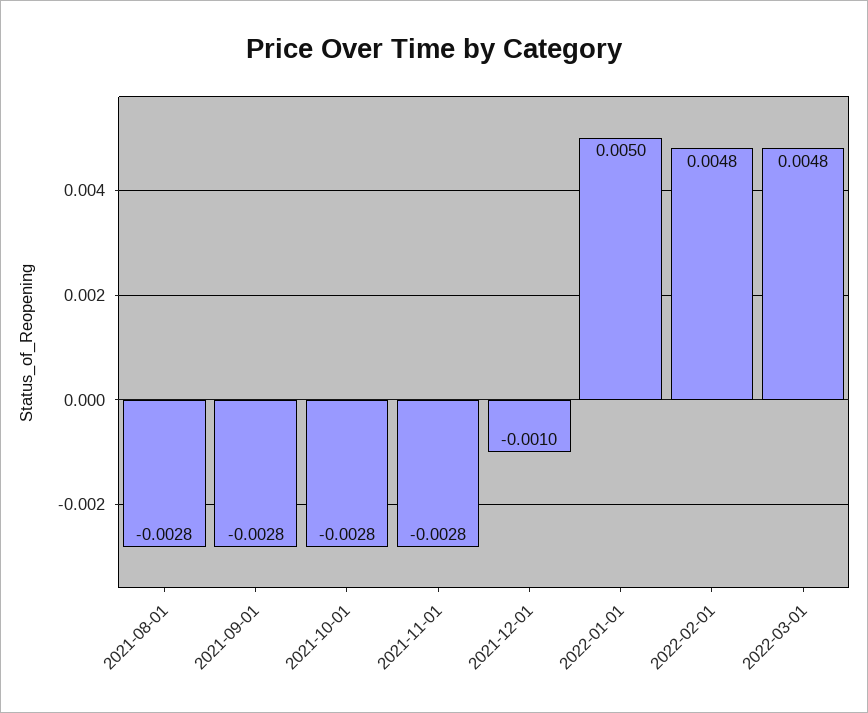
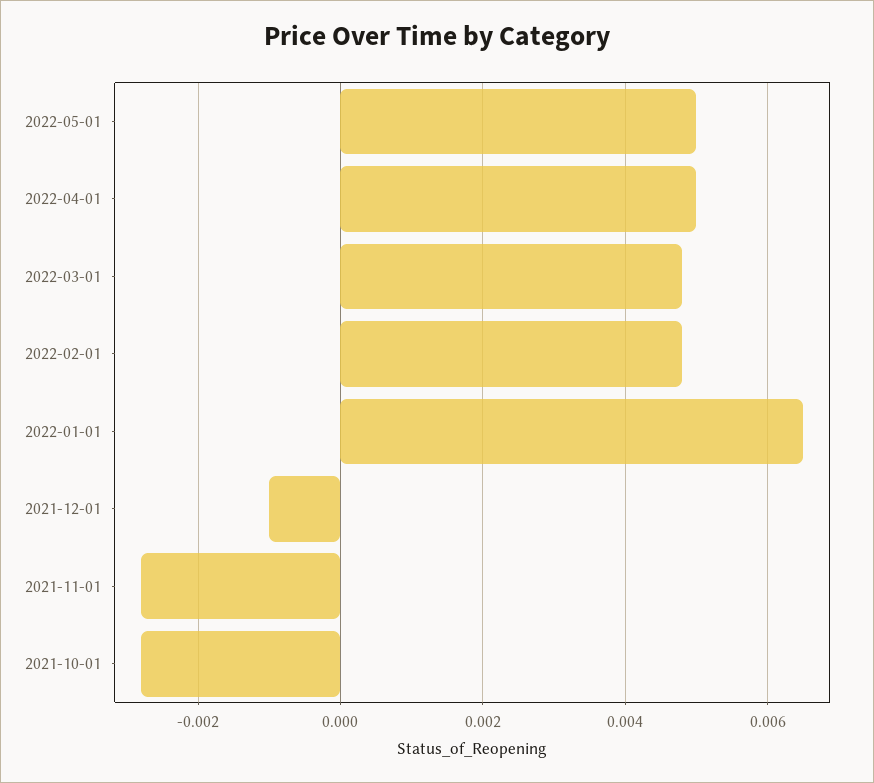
2021-08-01: -0.0028 -> none
2021-09-01: -0.0028 -> none
2022-01-01: 0.005 -> 0.0065
2022-05-01: none -> 0.005
2022-04-01: none -> 0.005

